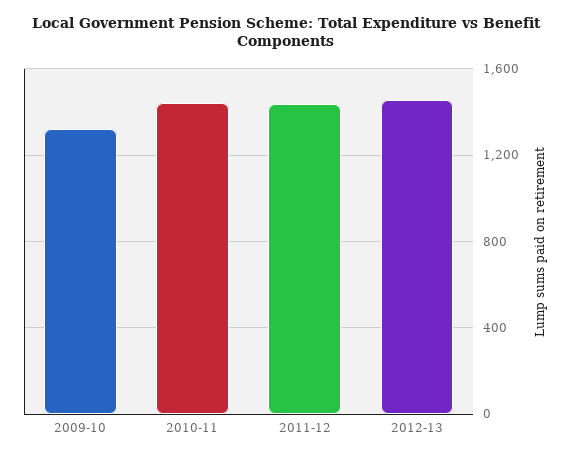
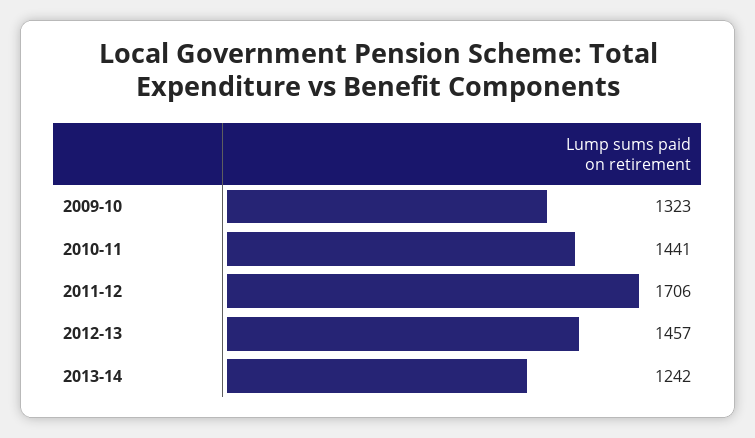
2011-12: 1450 -> 1706
2013-14: none -> 1242

